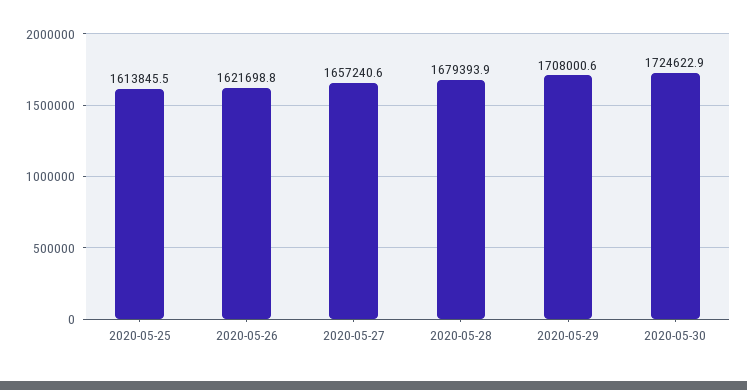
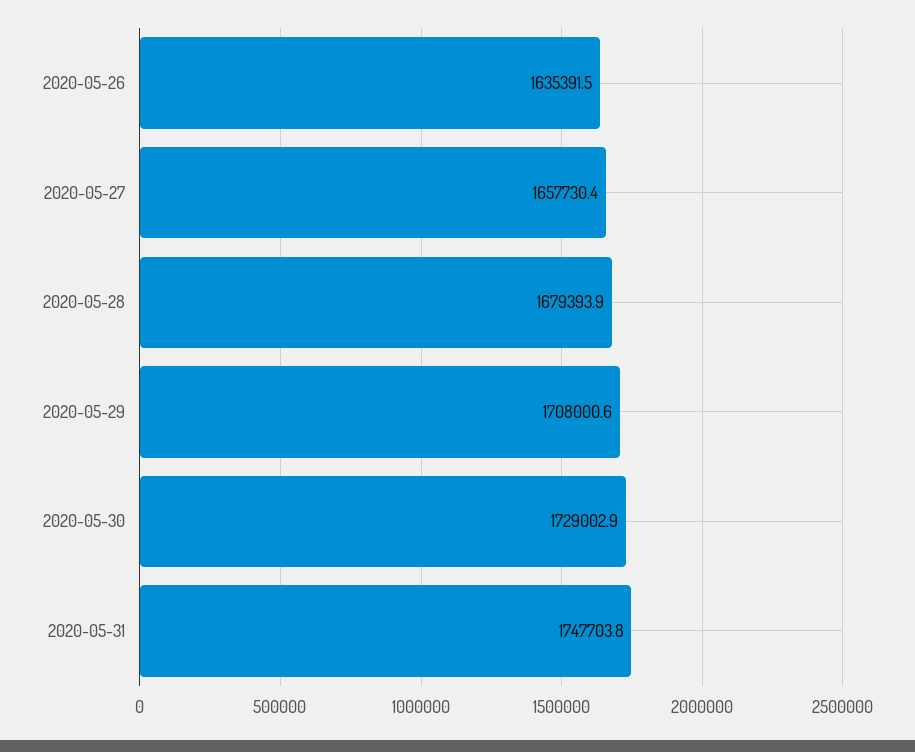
2020-05-25: 1613845.5 -> none
2020-05-26: 1621698.8 -> 1635391.5
2020-05-27: 1657240.6 -> 1657730.4
2020-05-30: 1724622.9 -> 1729002.9
2020-05-31: none -> 1747703.8

